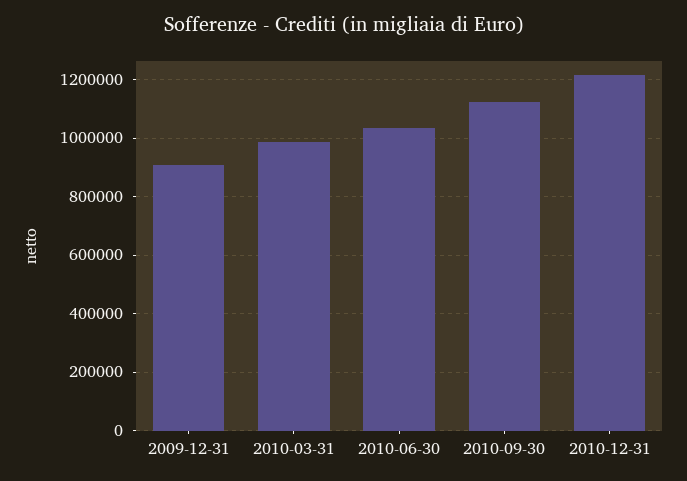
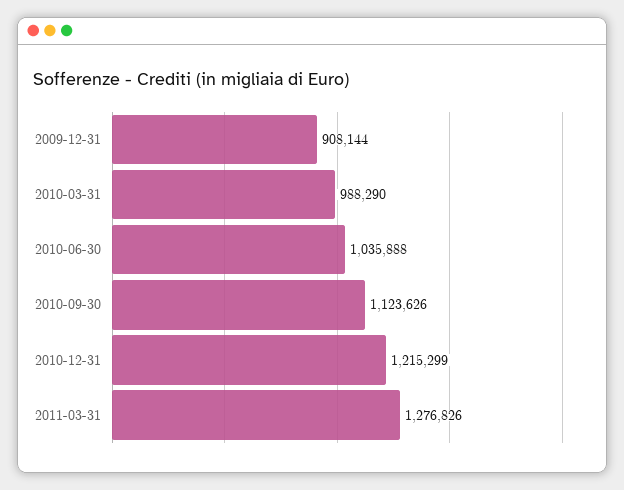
2011-03-31: none -> 1276826

